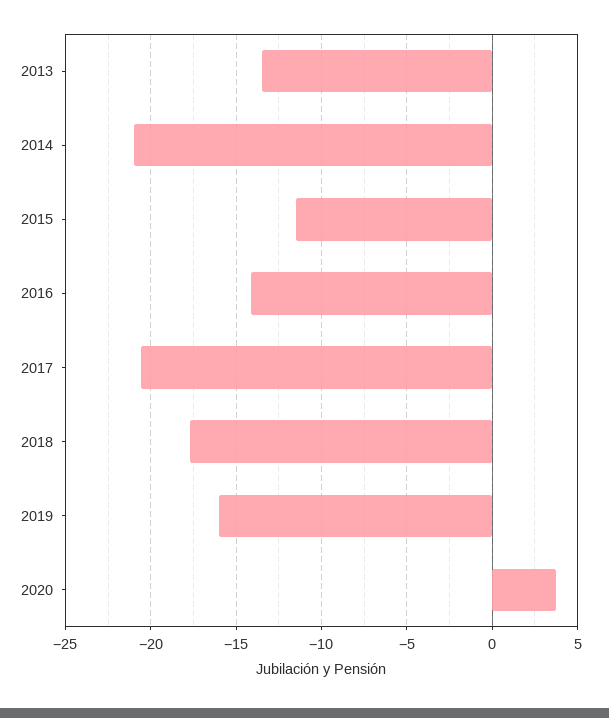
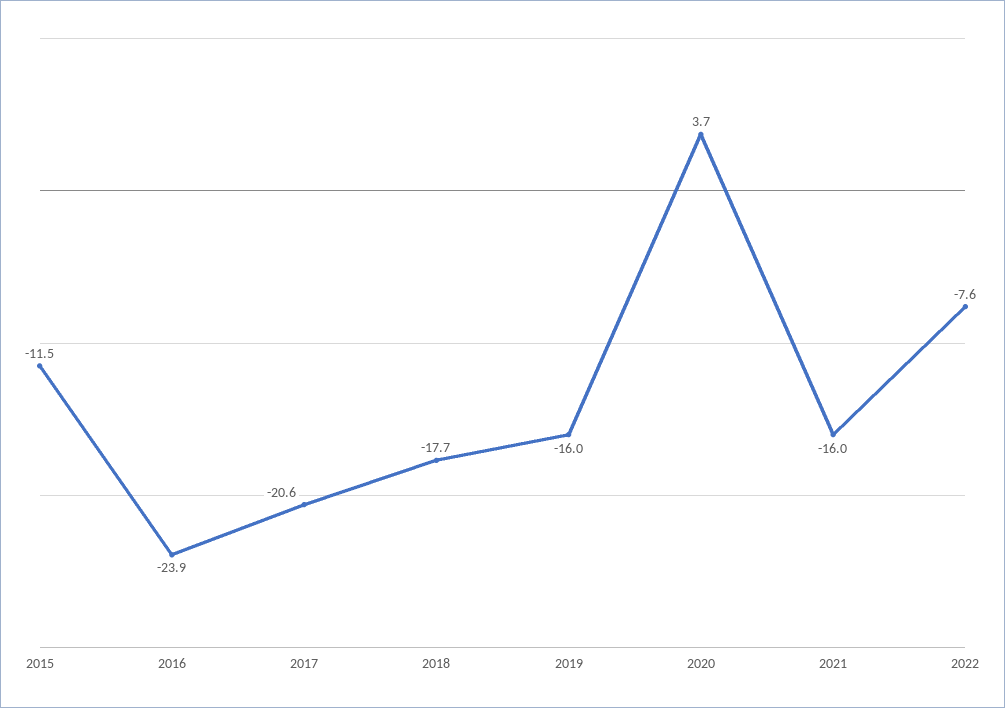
2013: -13.5 -> none
2014: -21 -> none
2016: -14 -> -23.9
2021: none -> -16
2022: none -> -7.6

